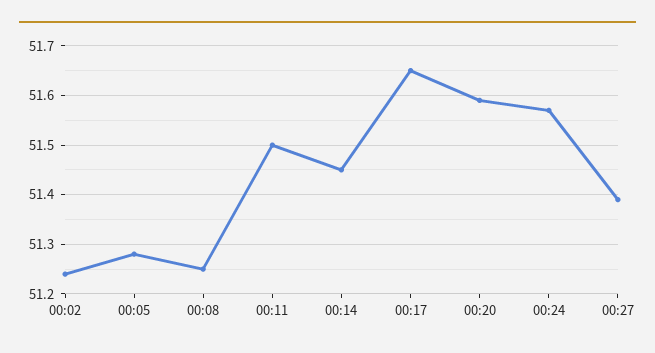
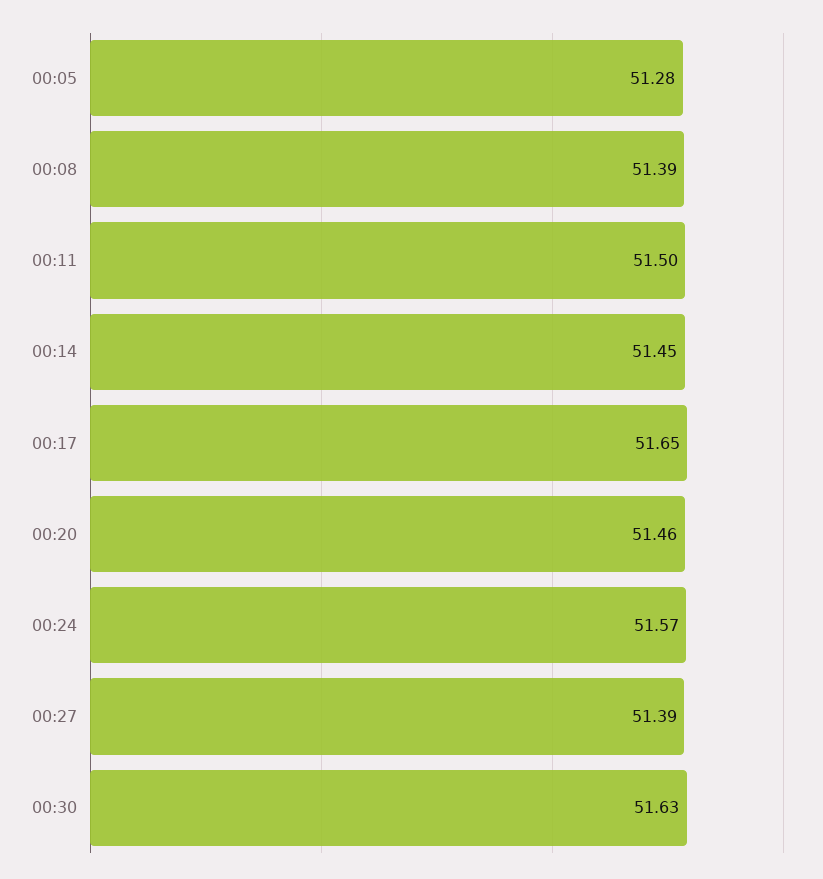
00:02: 51.25 -> none
00:08: 51.25 -> 51.39
00:20: 51.6 -> 51.46
00:30: none -> 51.63

